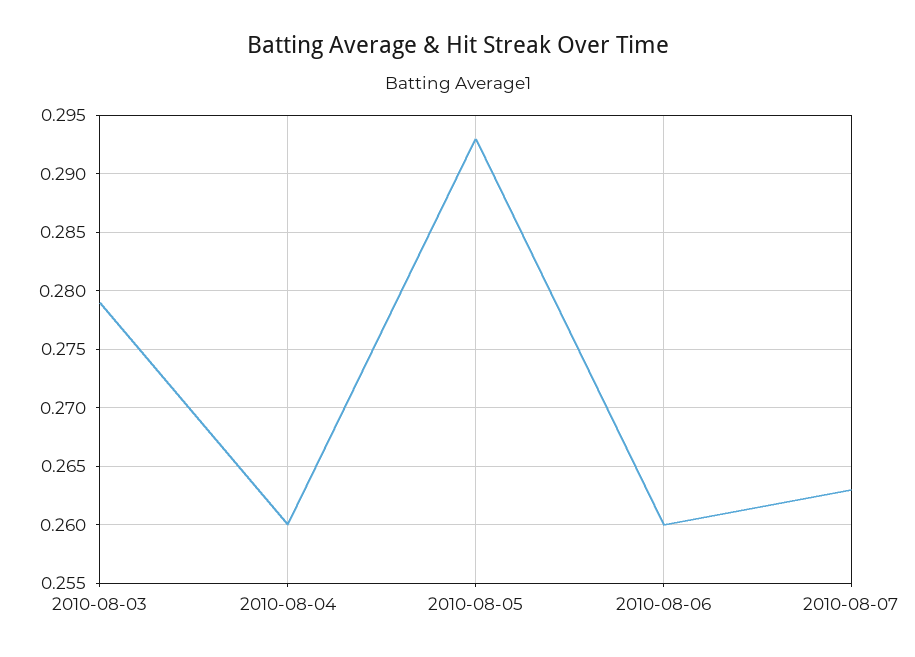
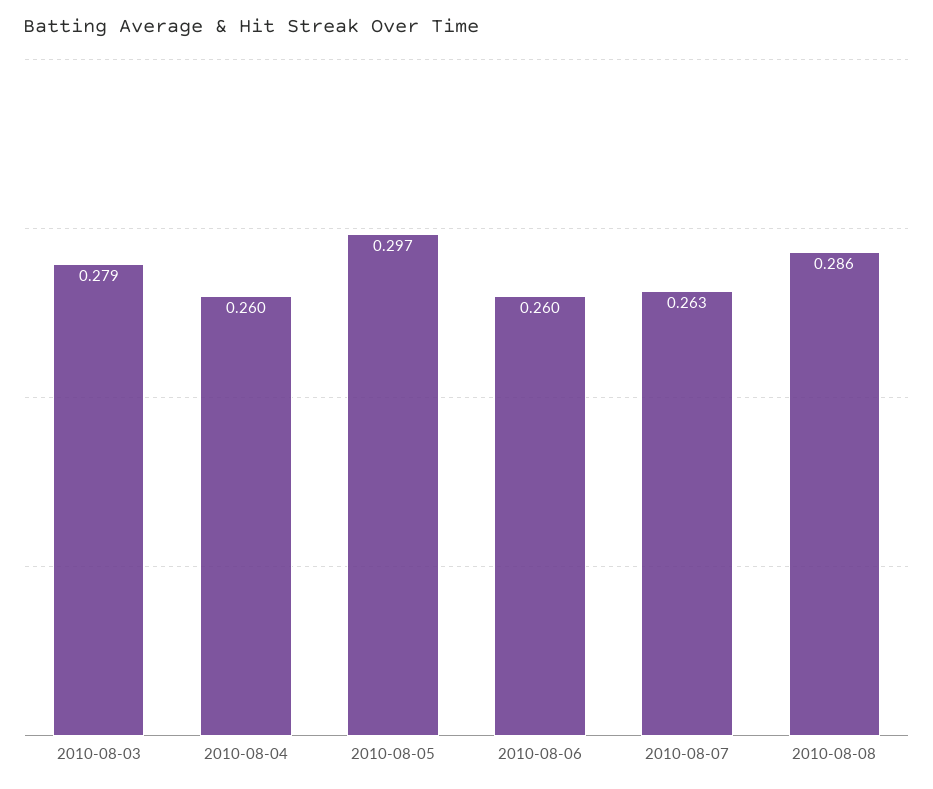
2010-08-05: 0.293 -> 0.297
2010-08-08: none -> 0.286

